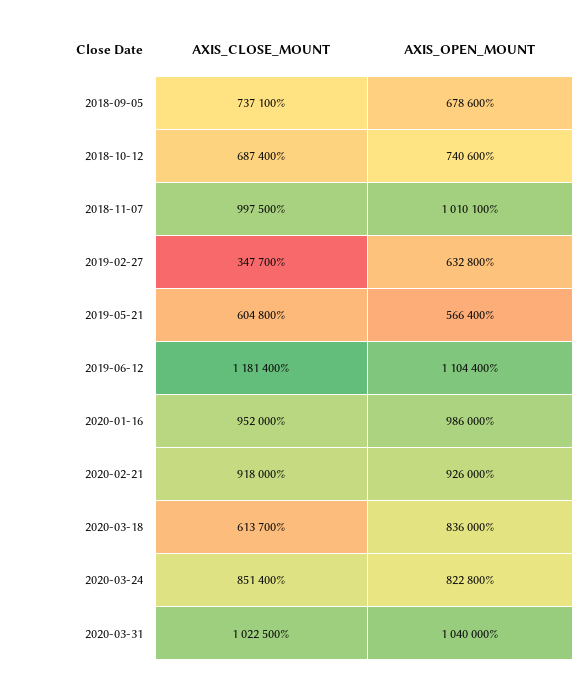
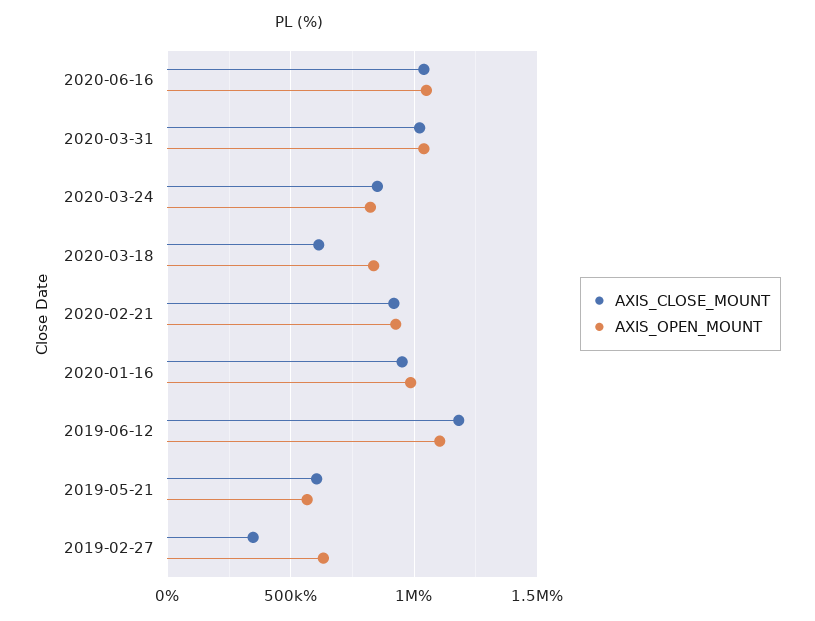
AXIS_CLOSE_MOUNT, 2018-09-05: 737100 -> none
AXIS_OPEN_MOUNT, 2018-09-05: 678600 -> none
AXIS_CLOSE_MOUNT, 2018-10-12: 687400 -> none
AXIS_OPEN_MOUNT, 2018-10-12: 740600 -> none
AXIS_CLOSE_MOUNT, 2018-11-07: 997500 -> none
AXIS_OPEN_MOUNT, 2018-11-07: 1010100 -> none
AXIS_CLOSE_MOUNT, 2020-06-16: none -> 1050000
AXIS_OPEN_MOUNT, 2020-06-16: none -> 1050000

